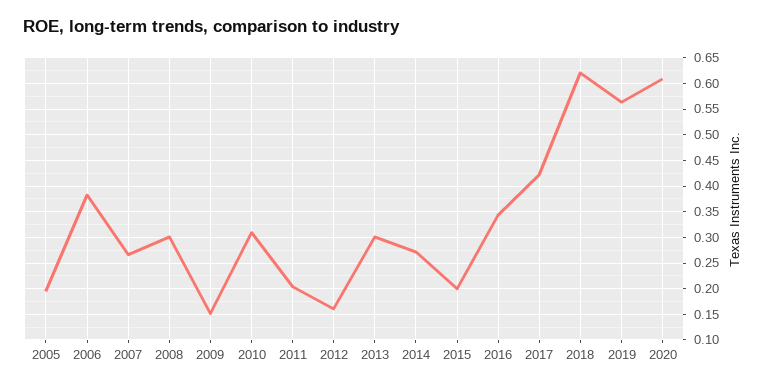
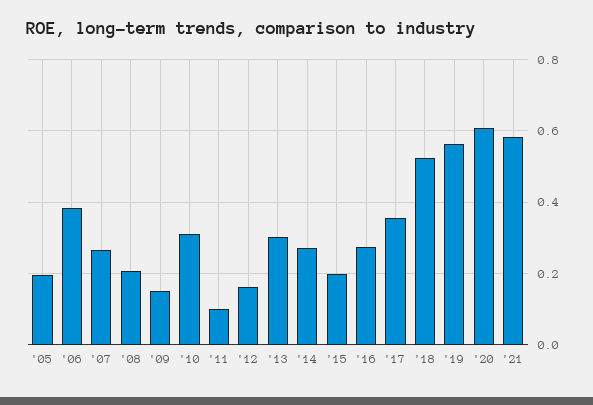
2008: 0.3 -> 0.2
2011: 0.2 -> 0.1
2016: 0.35 -> 0.28
2017: 0.425 -> 0.36
2018: 0.625 -> 0.52
'21: none -> 0.58

